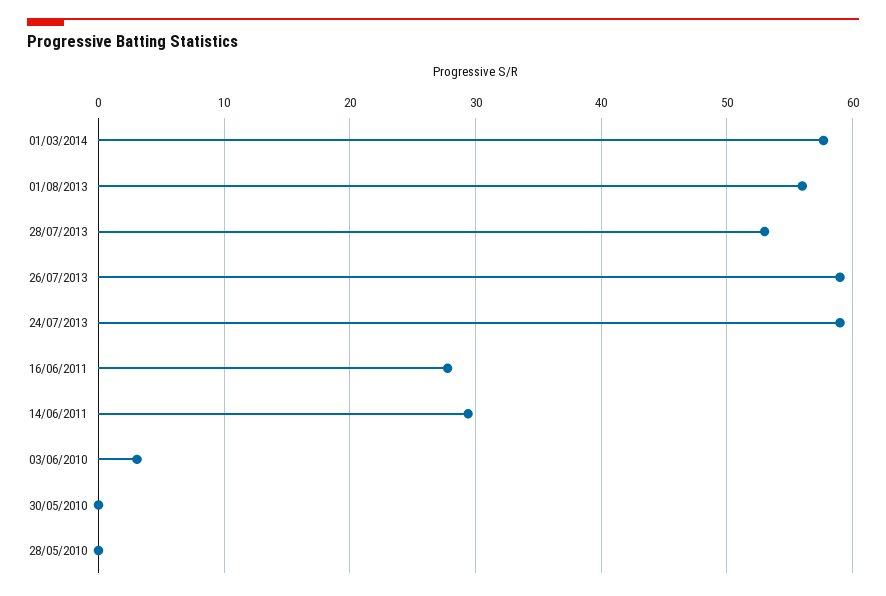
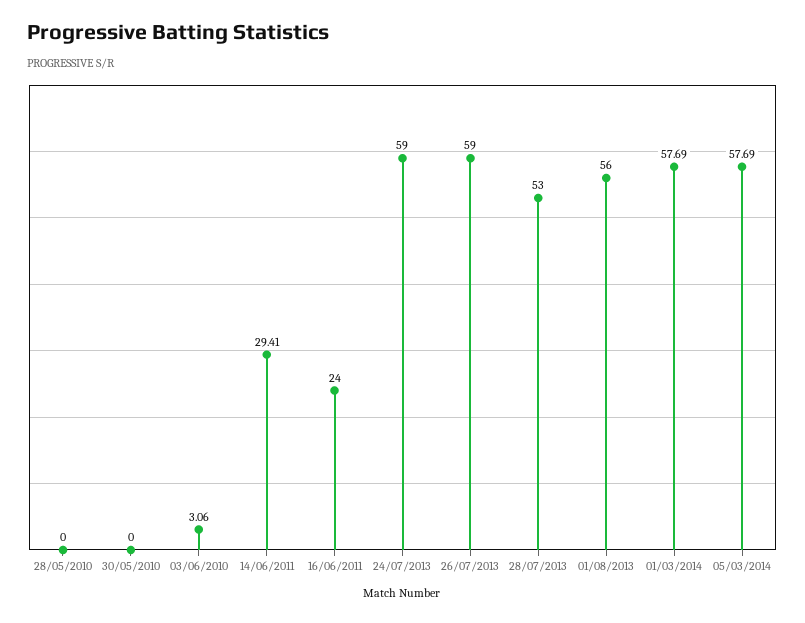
16/06/2011: 28 -> 24
05/03/2014: none -> 57.69

